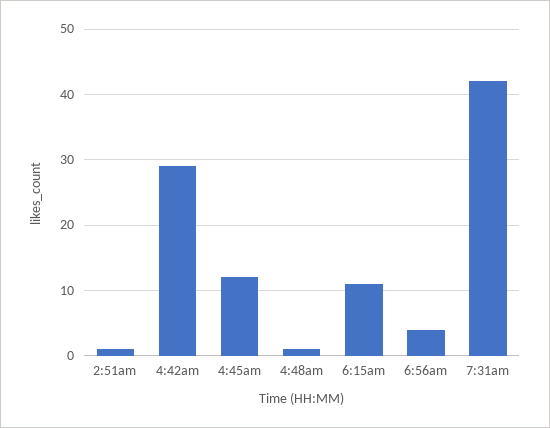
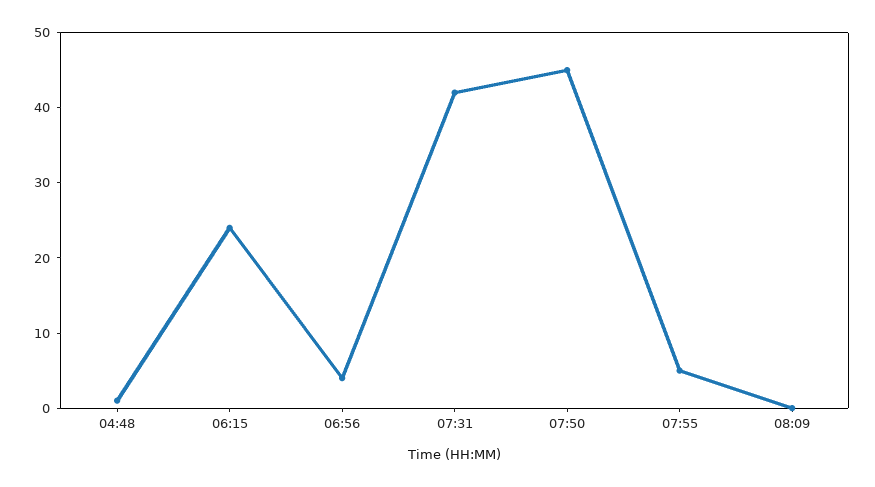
2:51am: 1 -> none
4:42am: 29 -> none
4:45am: 12 -> none
6:15am: 11 -> 25
07:50: none -> 45
07:55: none -> 5
08:09: none -> 0

